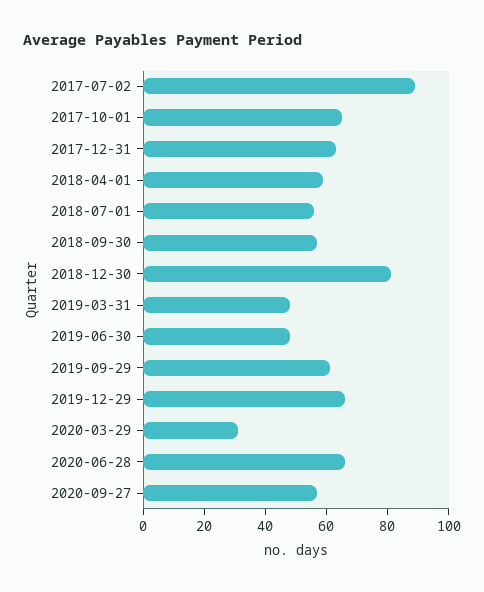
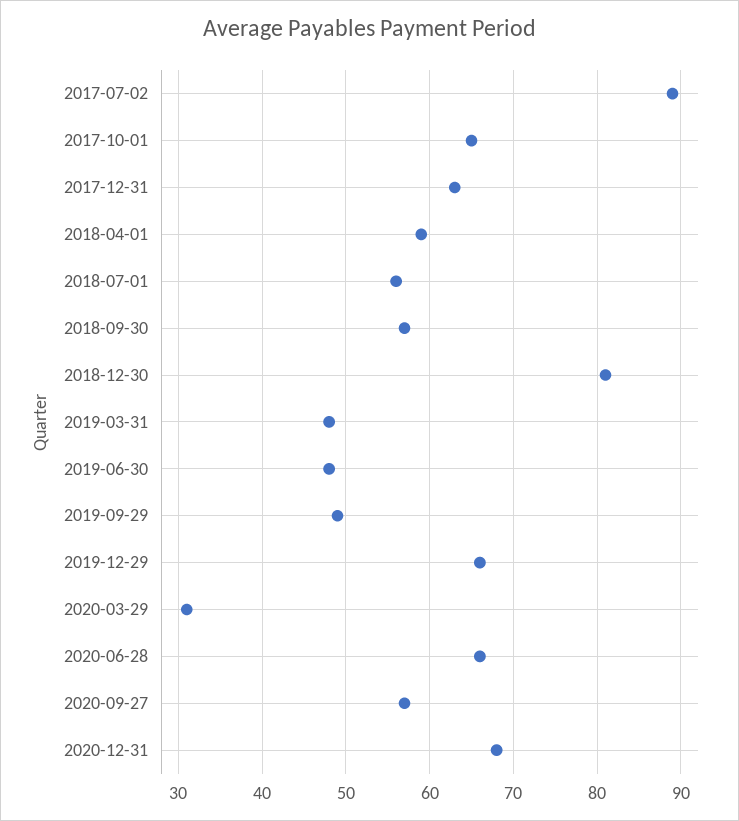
2019-09-29: 60 -> 49
2020-12-31: none -> 68

